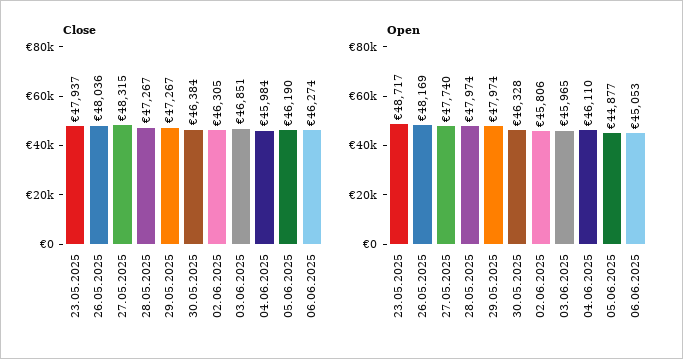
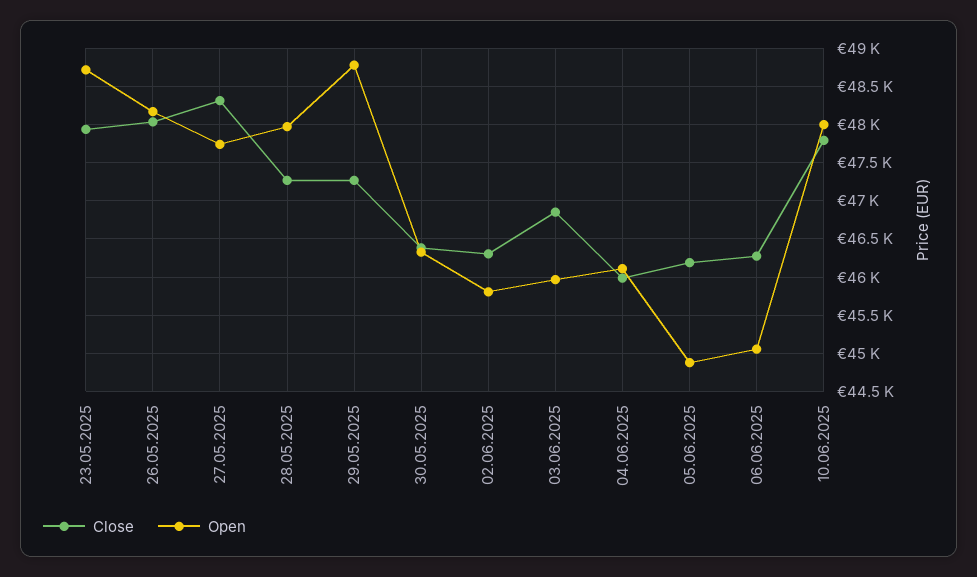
Open, 29.05.2025: 47974 -> 48800
Close, 10.06.2025: none -> 47800
Open, 10.06.2025: none -> 48000

